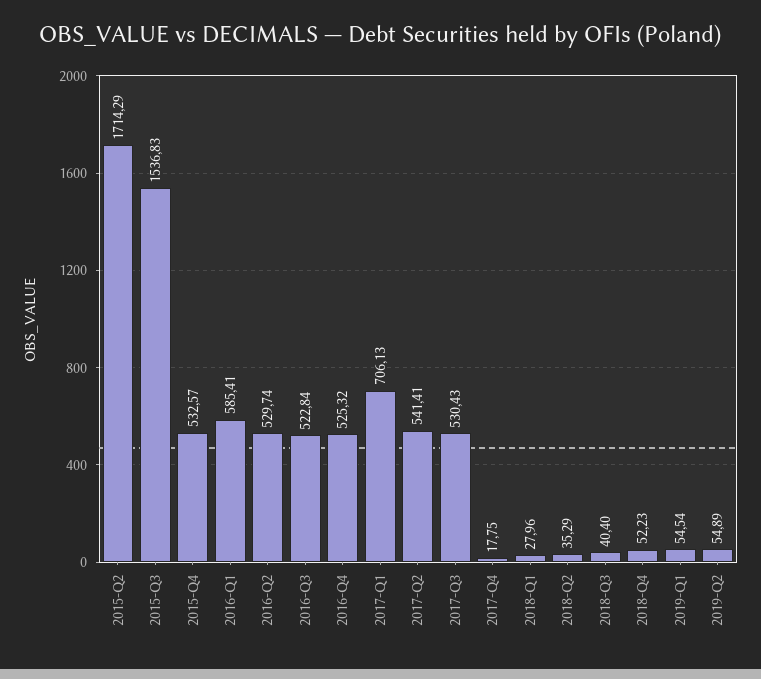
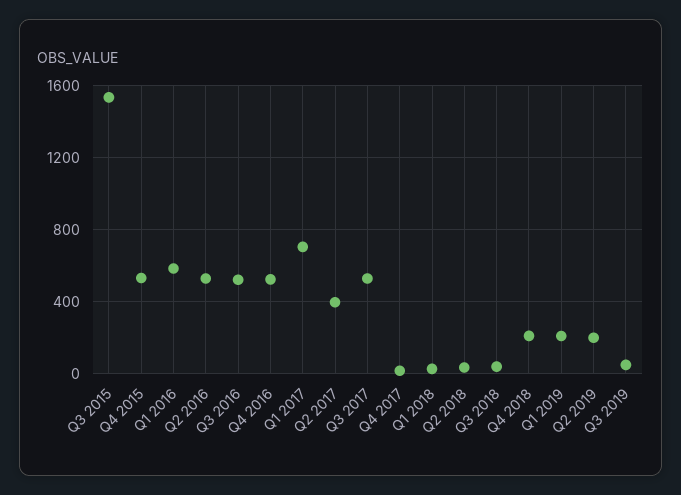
2015-Q2: 1714.29 -> none
2017-Q2: 541.41 -> 400
2018-Q4: 52.23 -> 200
2019-Q1: 54.54 -> 200
2019-Q2: 54.89 -> 200
Q3 2019: none -> 50

